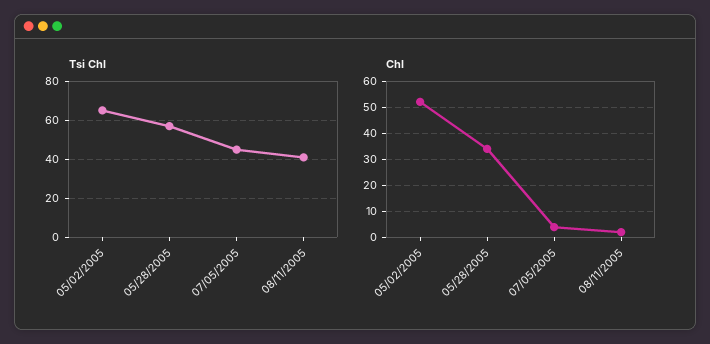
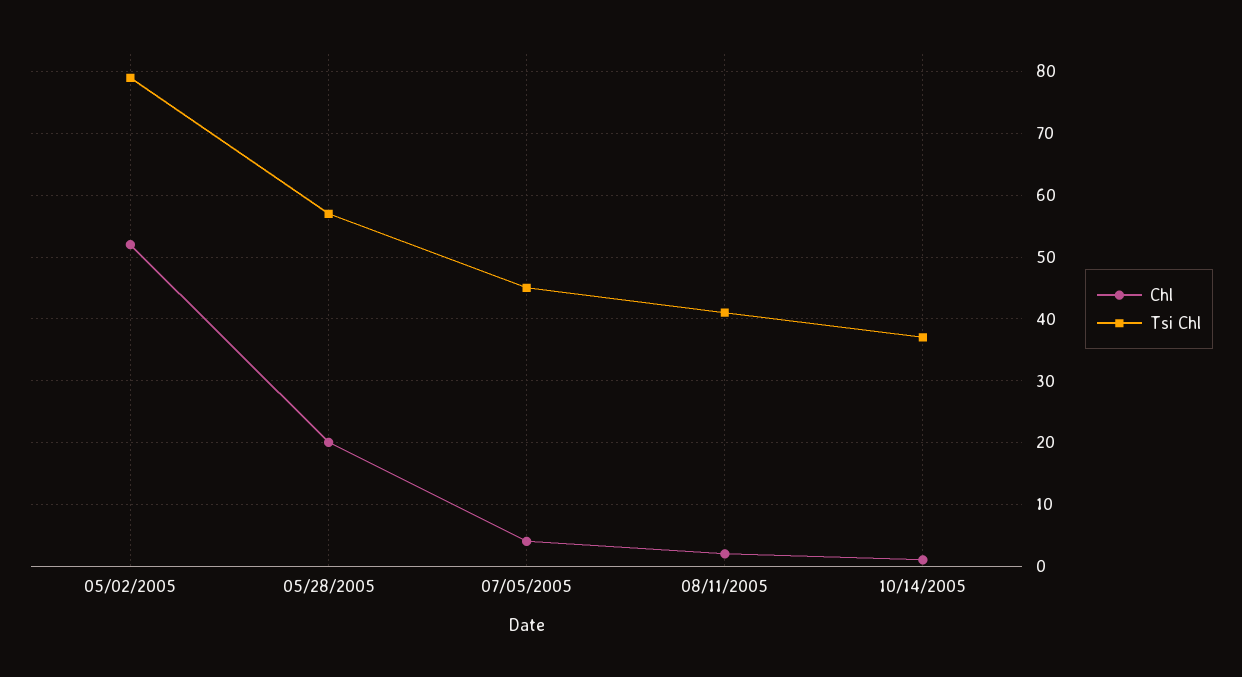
Tsi Chl, 05/02/2005: 65 -> 79
Chl, 05/28/2005: 35 -> 20
Chl, 10/14/2005: none -> 1
Tsi Chl, 10/14/2005: none -> 37

